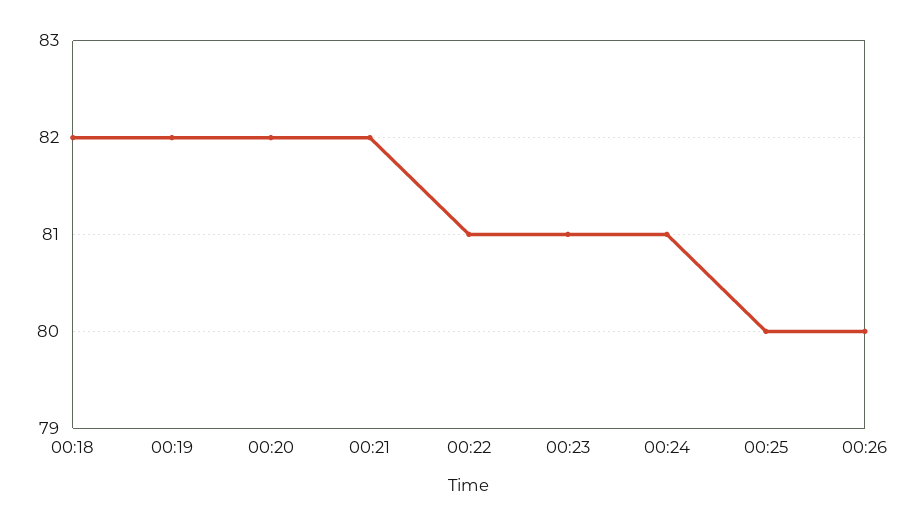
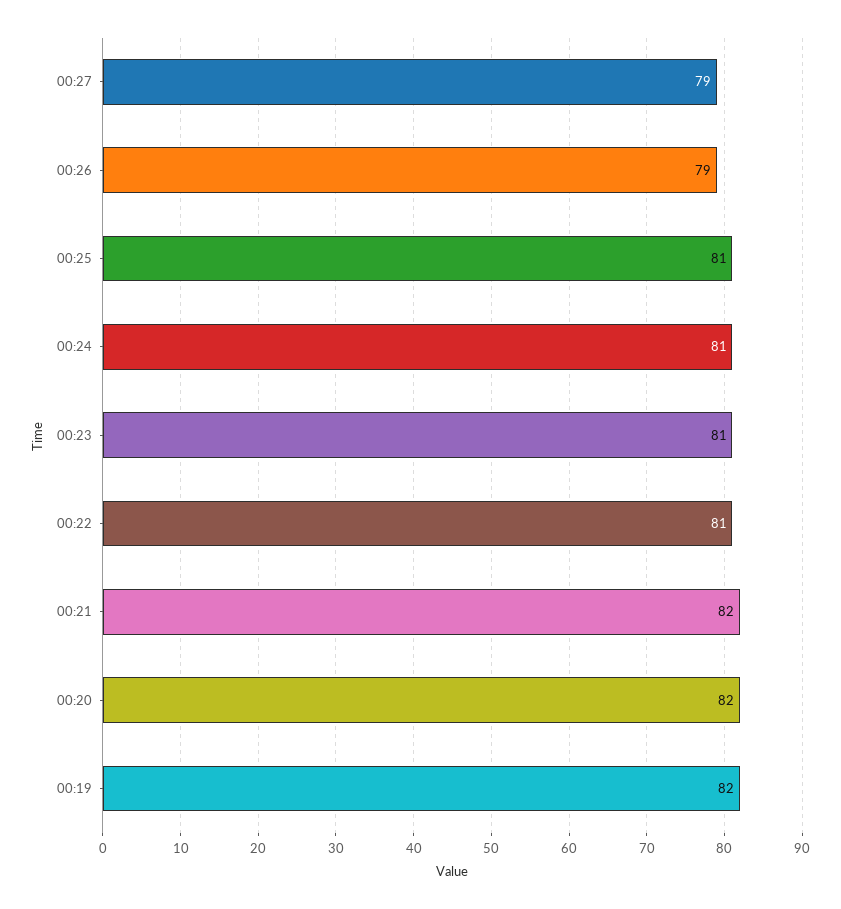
00:18: 82 -> none
00:25: 80 -> 81
00:26: 80 -> 79
00:27: none -> 79

